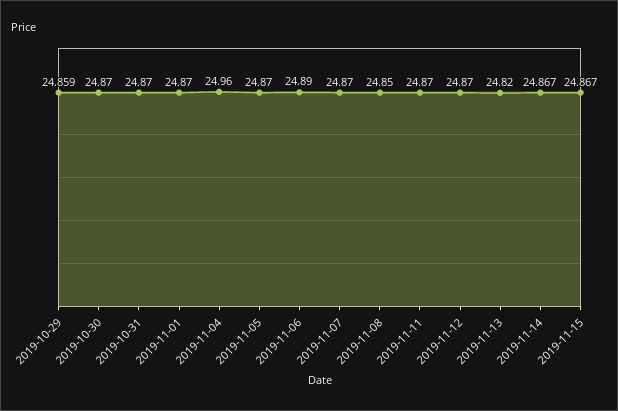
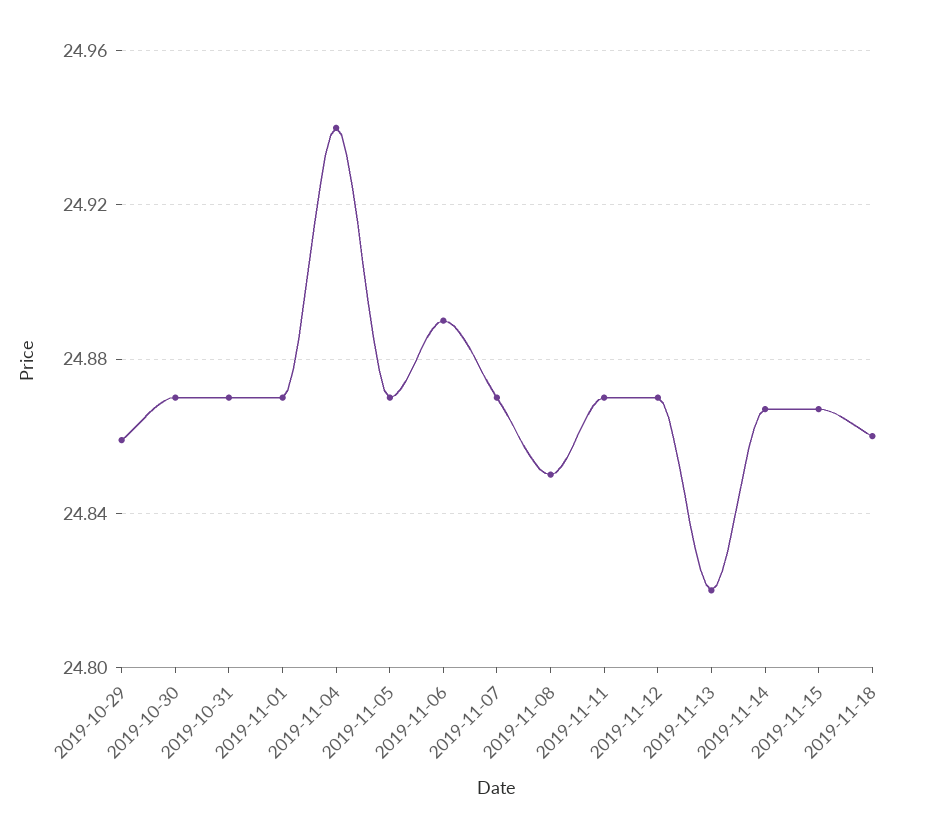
2019-11-04: 24.96 -> 24.94
2019-11-18: none -> 24.86

